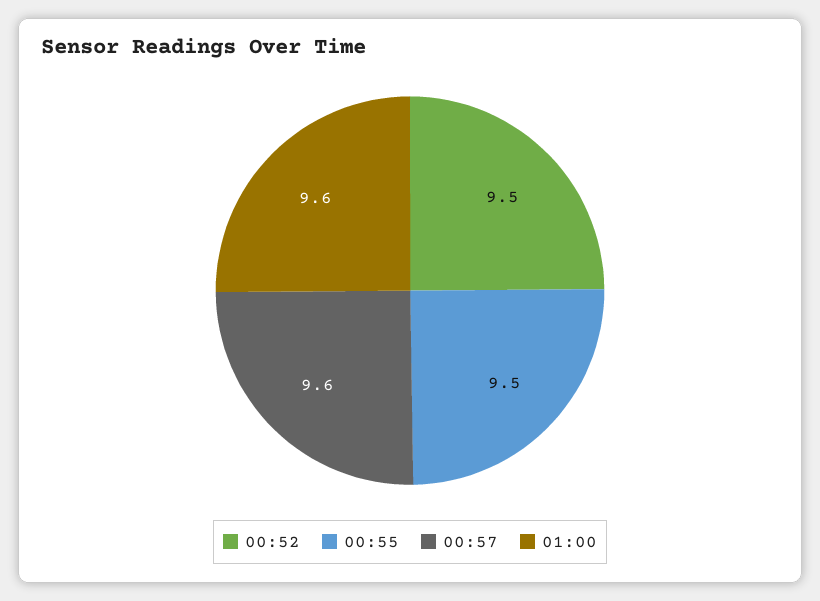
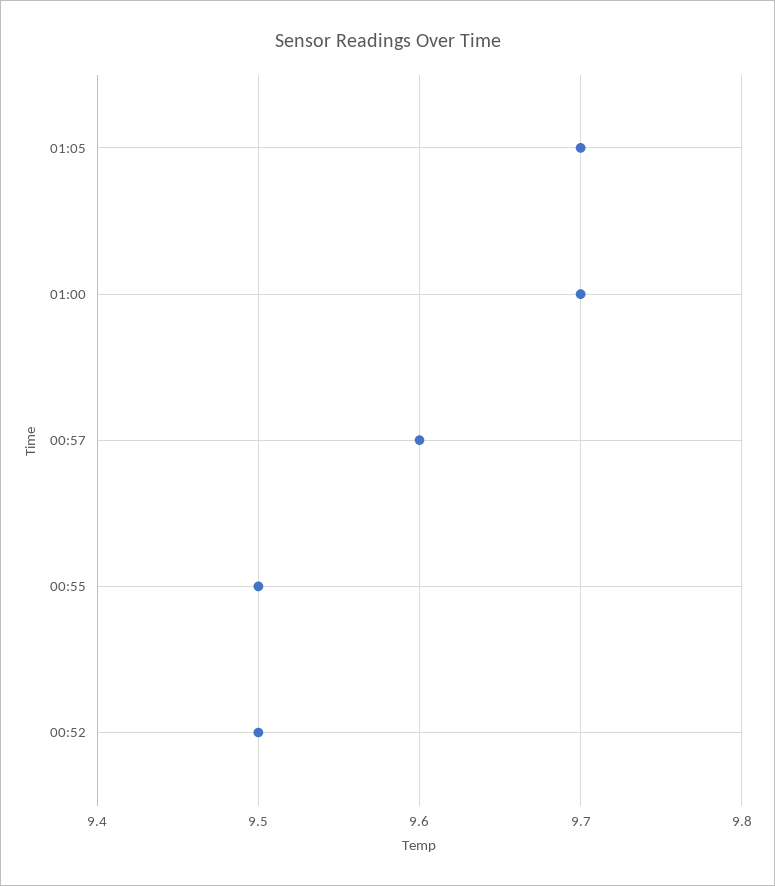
01:00: 9.6 -> 9.7
01:05: none -> 9.7

